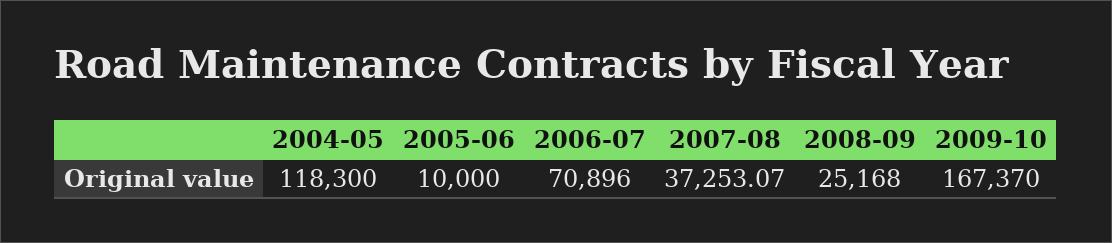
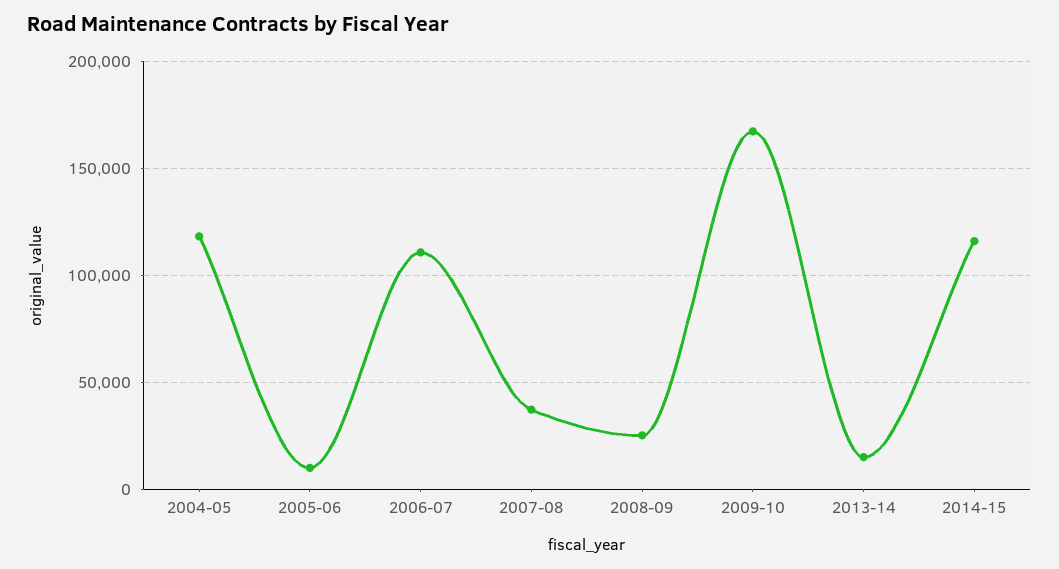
2006-07: 70896 -> 110000
2013-14: none -> 15000
2014-15: none -> 115000

